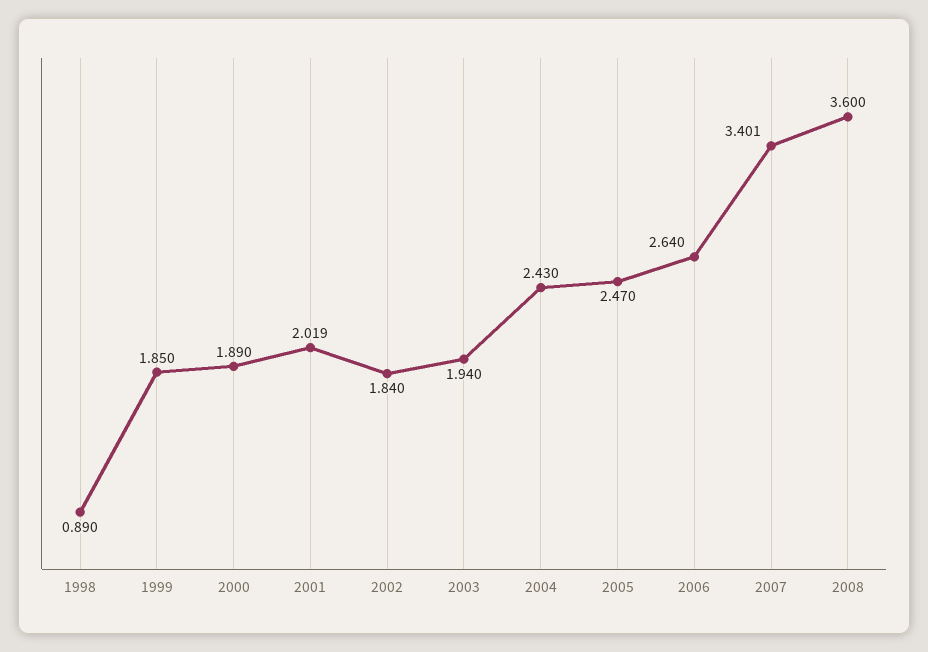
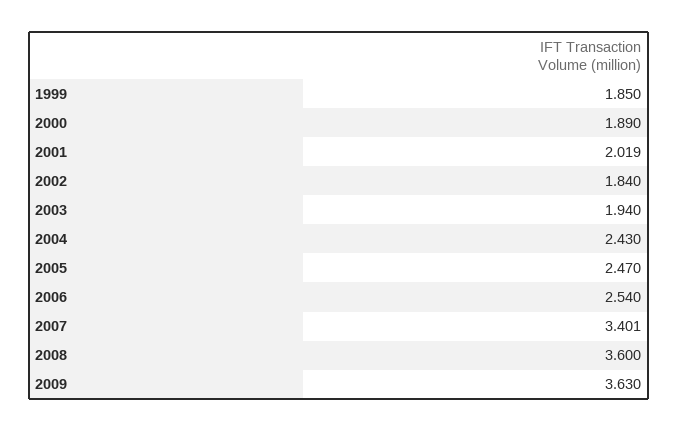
1998: 0.89 -> none
2006: 2.64 -> 2.54
2009: none -> 3.63

